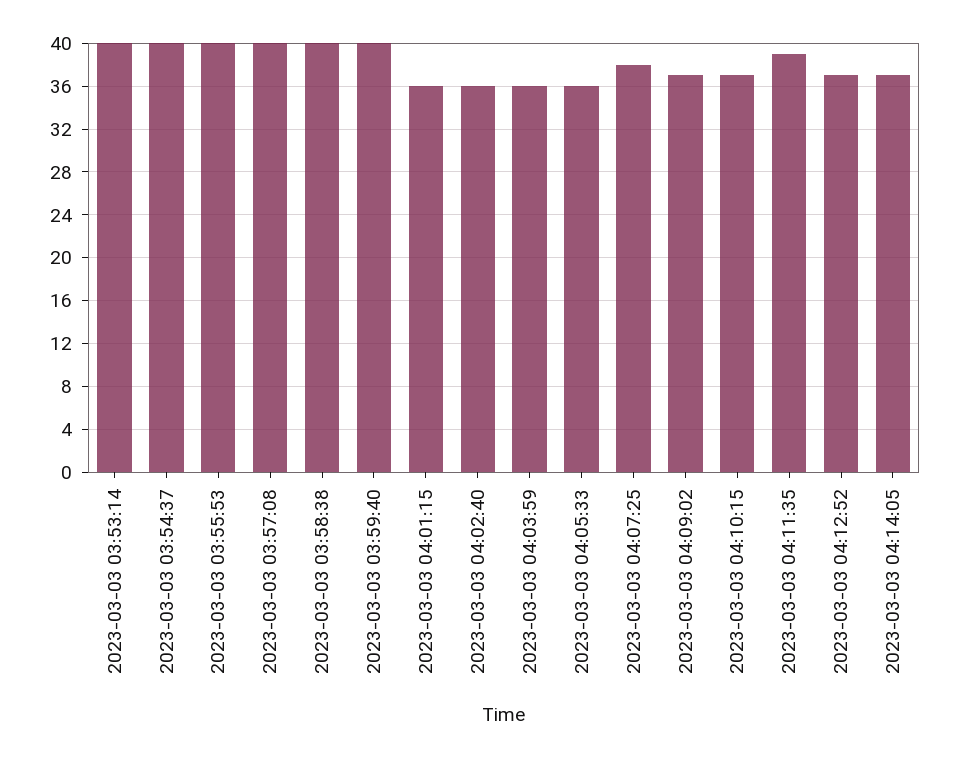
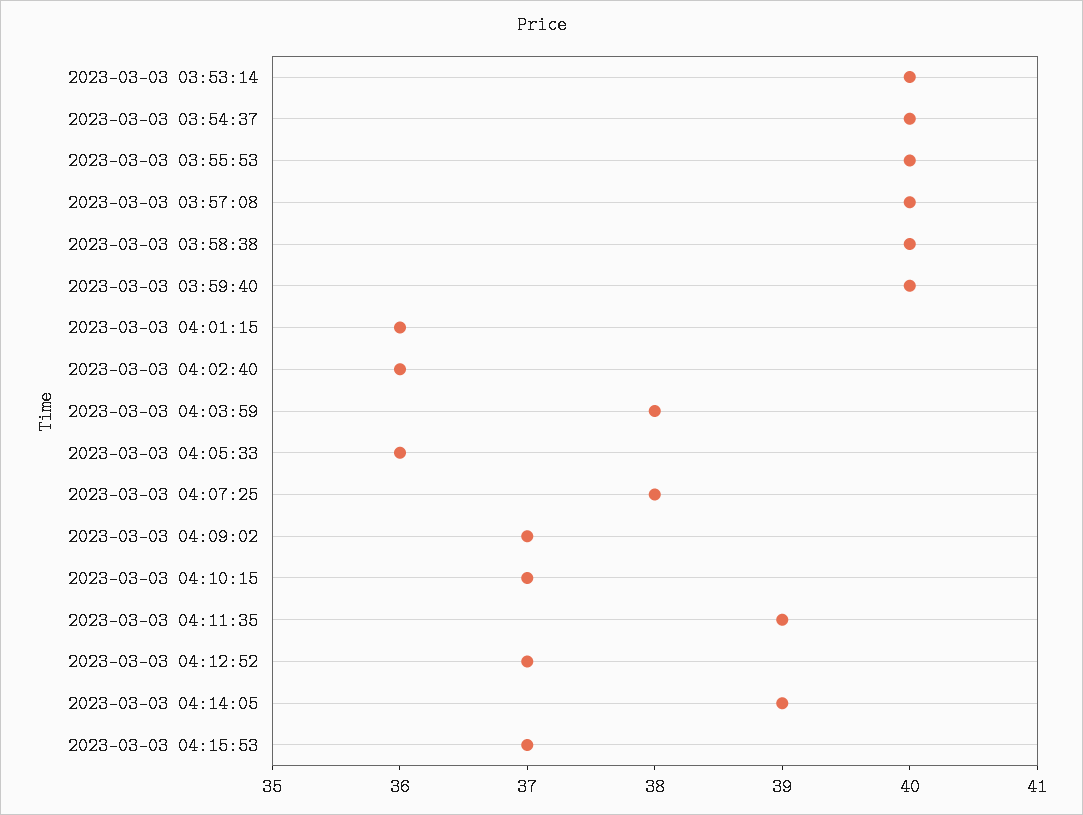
2023-03-03 04:03:59: 36 -> 38
2023-03-03 04:14:05: 37 -> 39
2023-03-03 04:15:53: none -> 37

